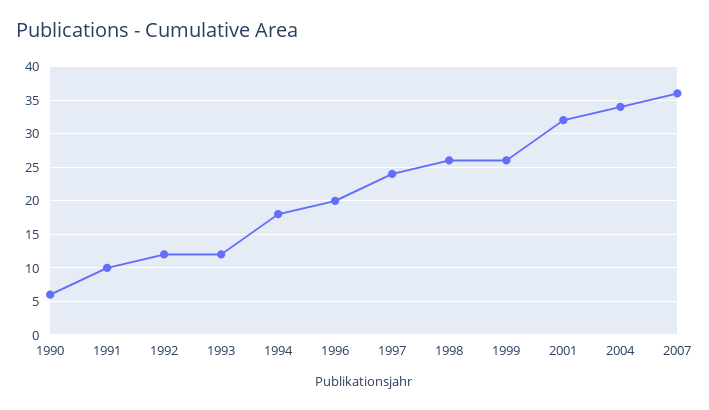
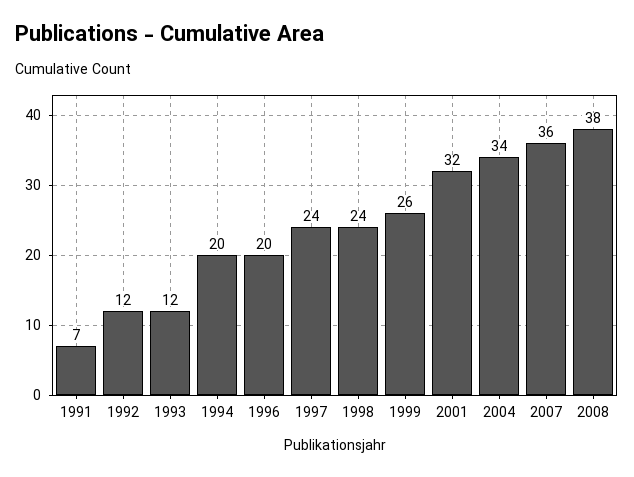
1990: 6 -> none
1991: 10 -> 7
1994: 18 -> 20
1998: 26 -> 24
2008: none -> 38

